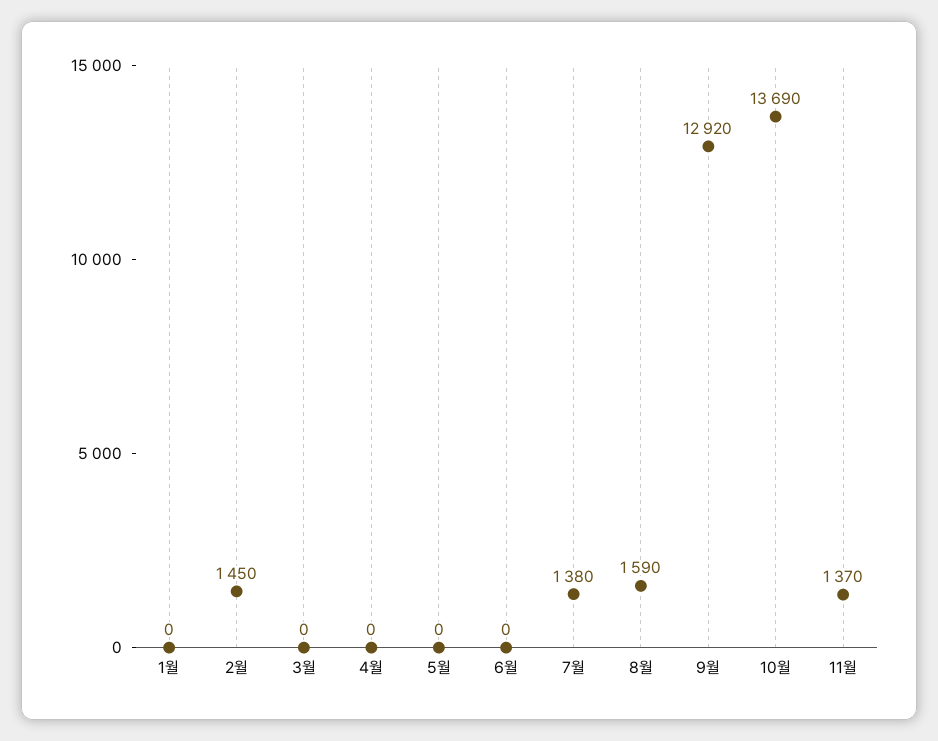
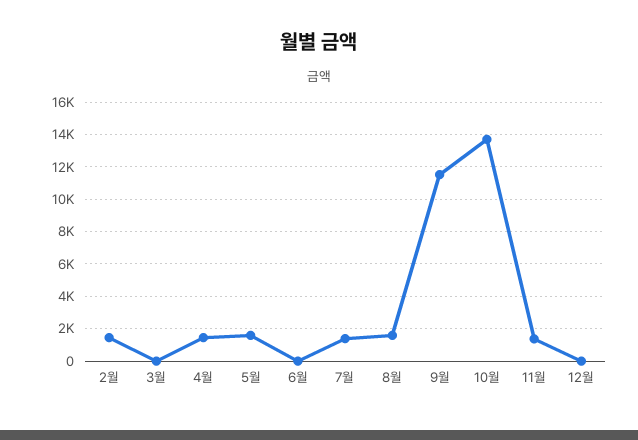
1월: 0 -> none
4월: 0 -> 1500
5월: 0 -> 1500
9월: 12920 -> 11500
12월: none -> 0

